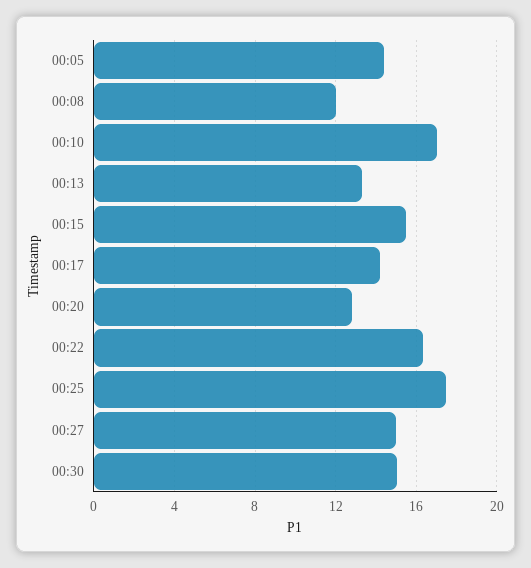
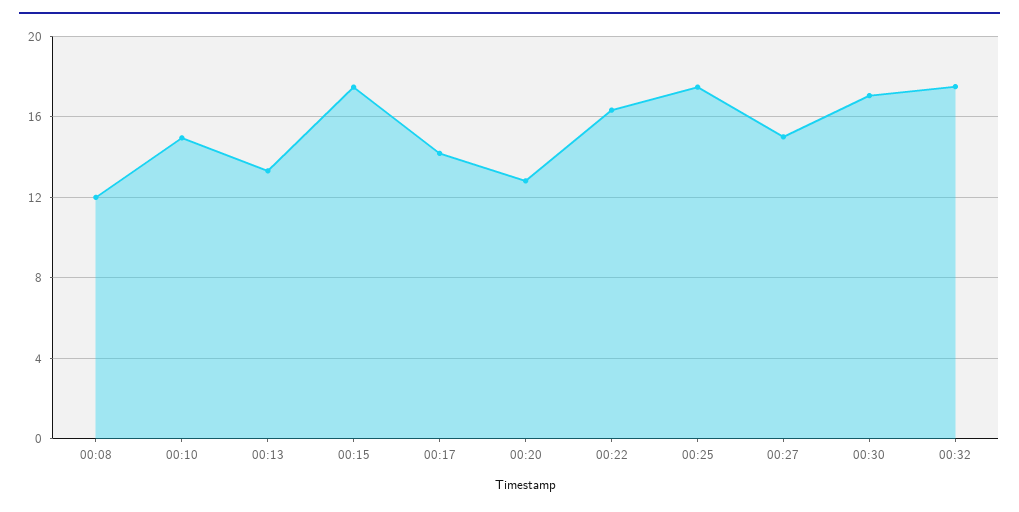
00:05: 14.5 -> none
00:10: 17 -> 15
00:15: 15.5 -> 17.5
00:30: 15 -> 17
00:32: none -> 17.5

